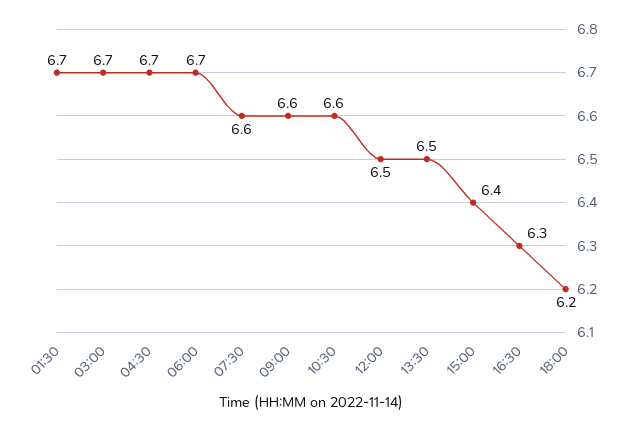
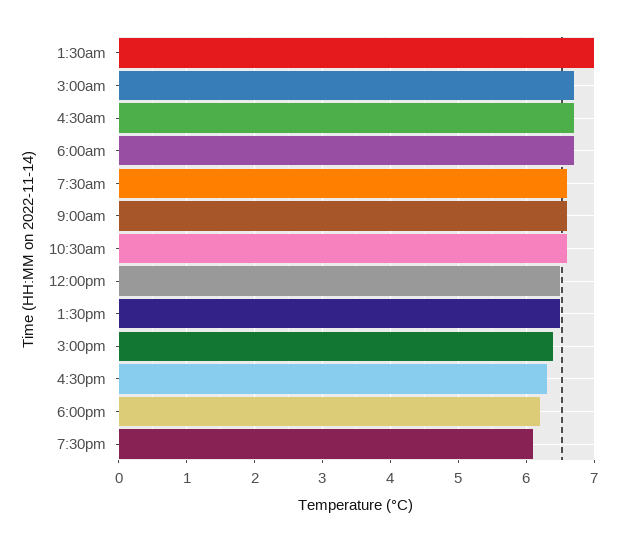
01:30: 6.7 -> 7
7:30pm: none -> 6.1

